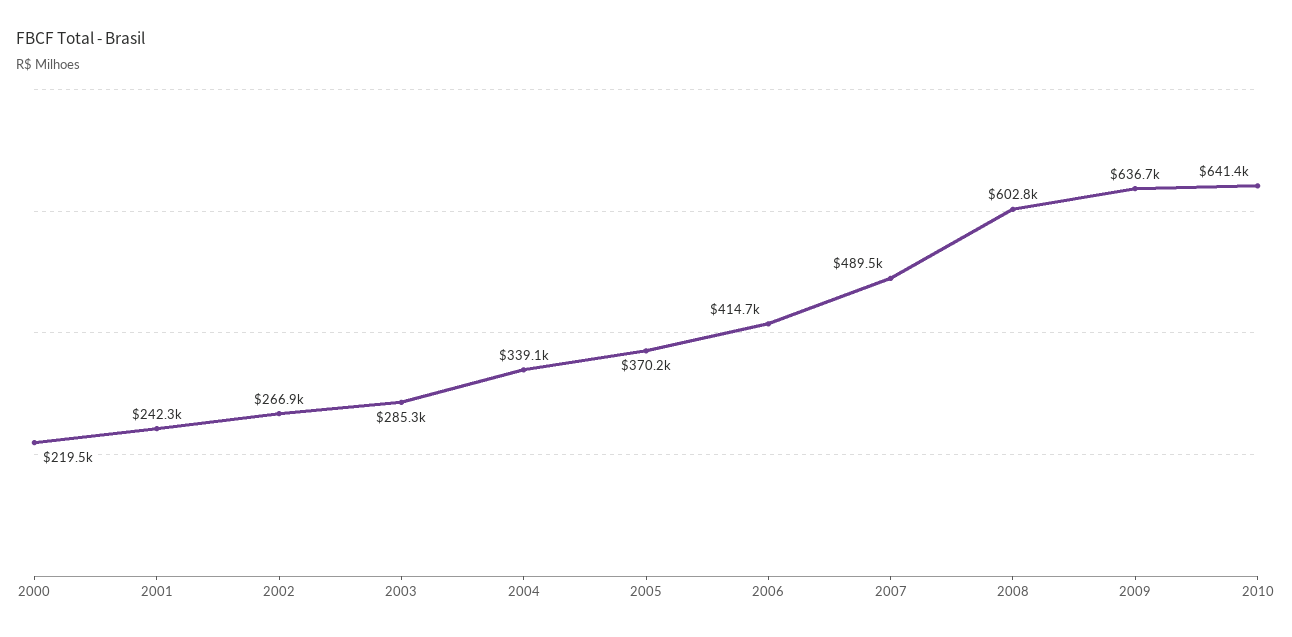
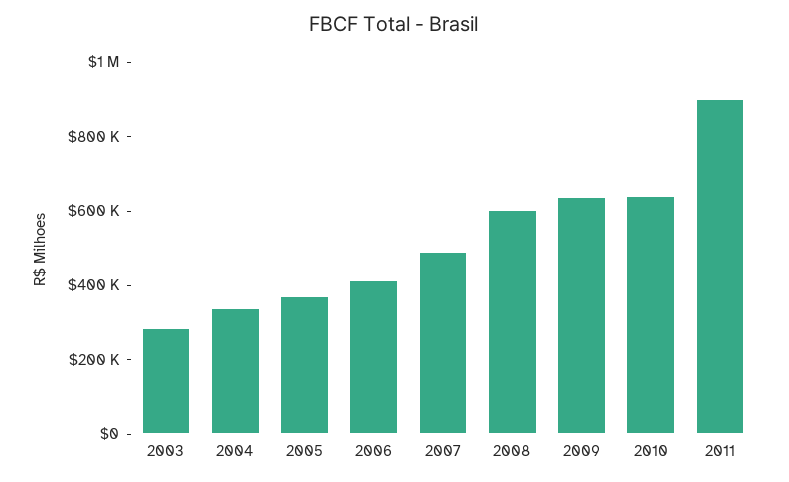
2000: 219500 -> none
2001: 242300 -> none
2002: 266900 -> none
2011: none -> 900000

